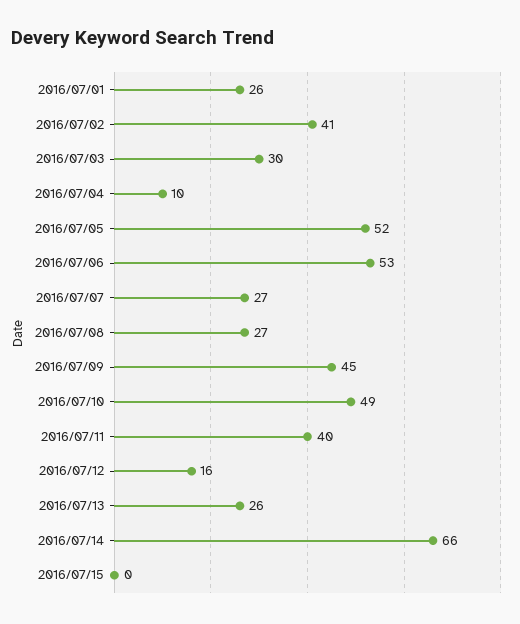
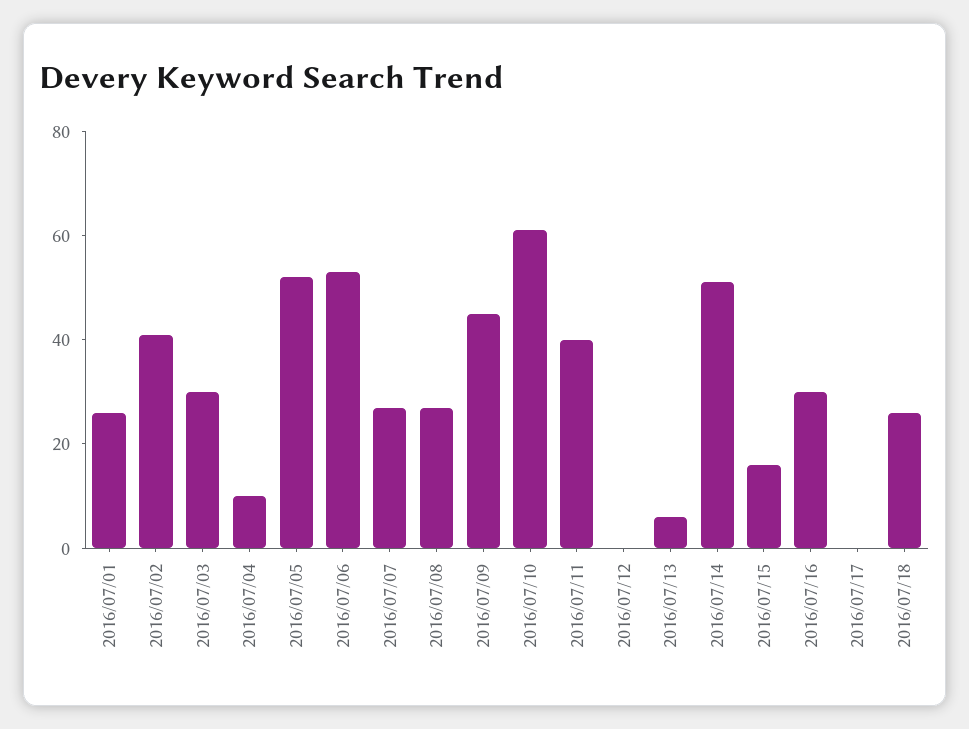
2016/07/10: 49 -> 60
2016/07/12: 16 -> 0
2016/07/13: 26 -> 5
2016/07/14: 66 -> 50
2016/07/15: 0 -> 15
2016/07/16: none -> 30
2016/07/17: none -> 0
2016/07/18: none -> 25

